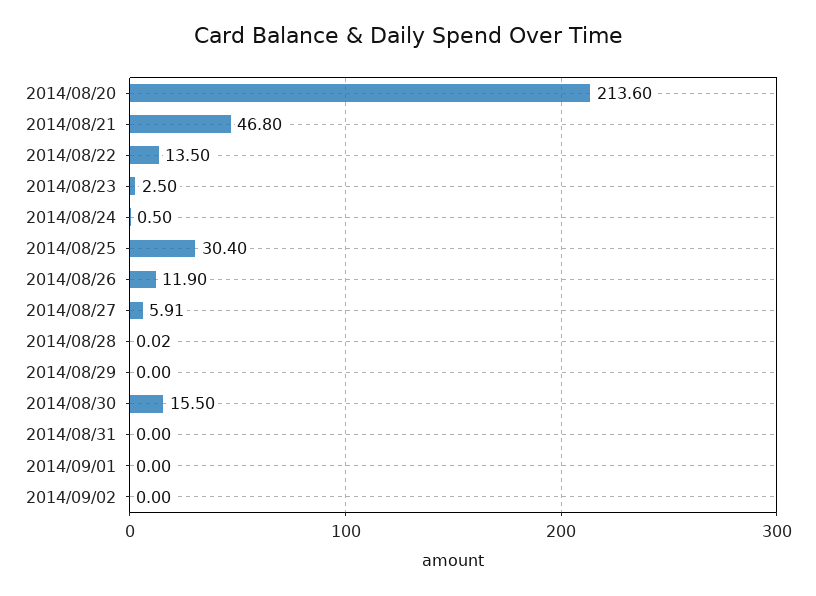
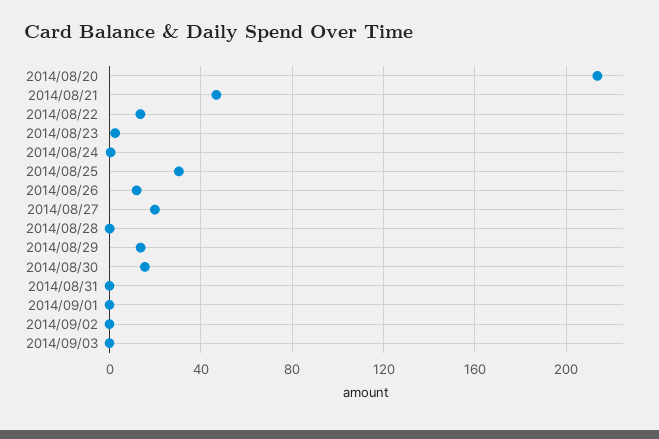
2014/08/27: 5.91 -> 20
2014/08/29: 0 -> 15
2014/09/03: none -> 0

